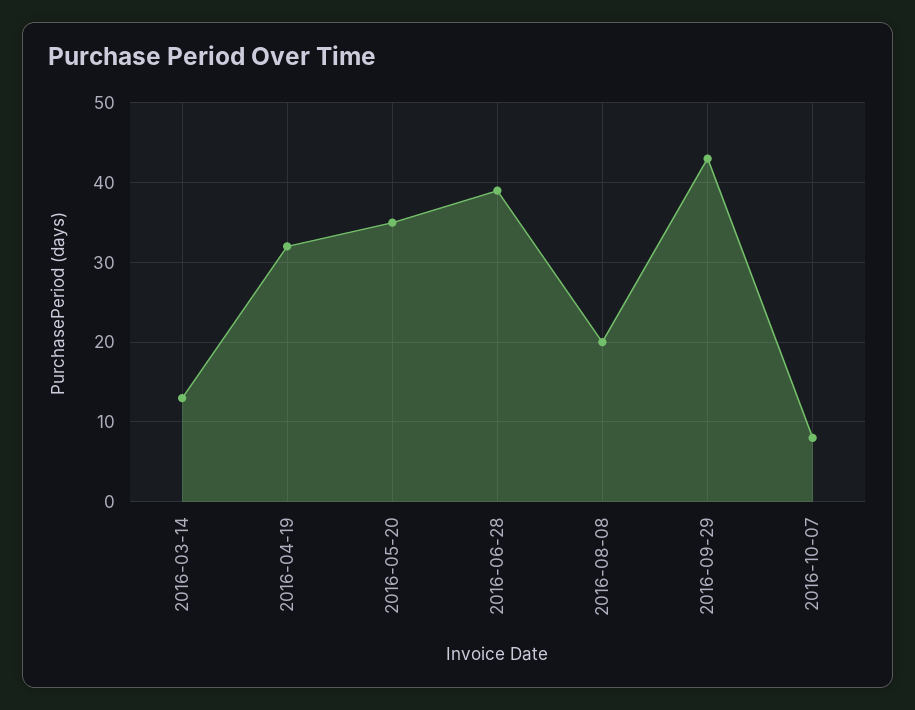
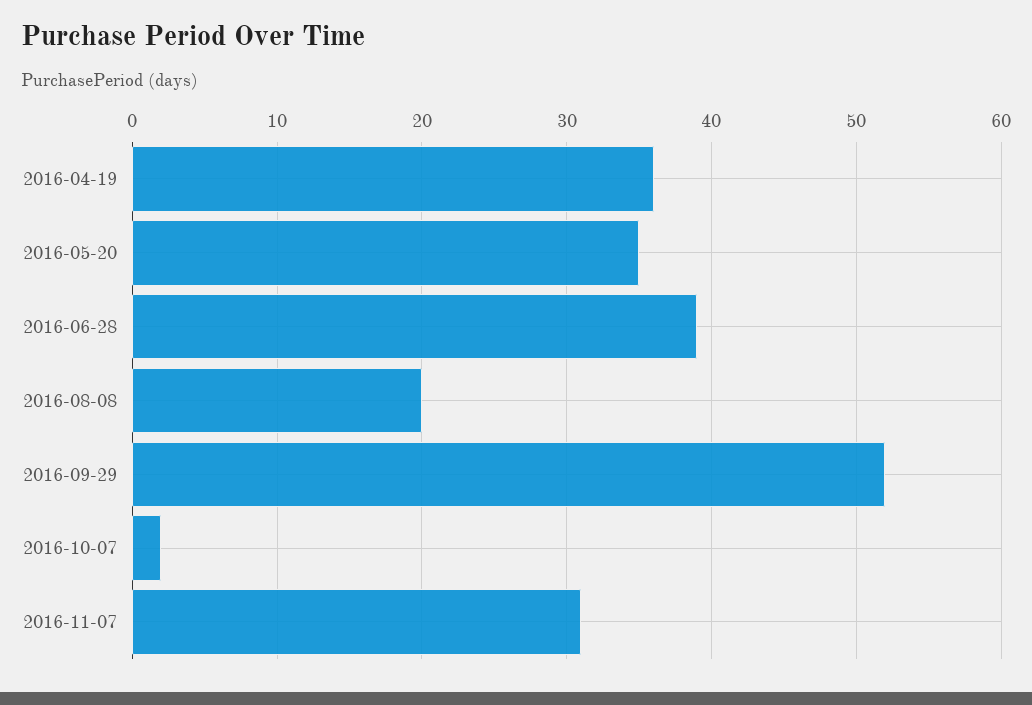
2016-03-14: 13 -> none
2016-04-19: 32 -> 36
2016-09-29: 43 -> 52
2016-10-07: 8 -> 2
2016-11-07: none -> 31

